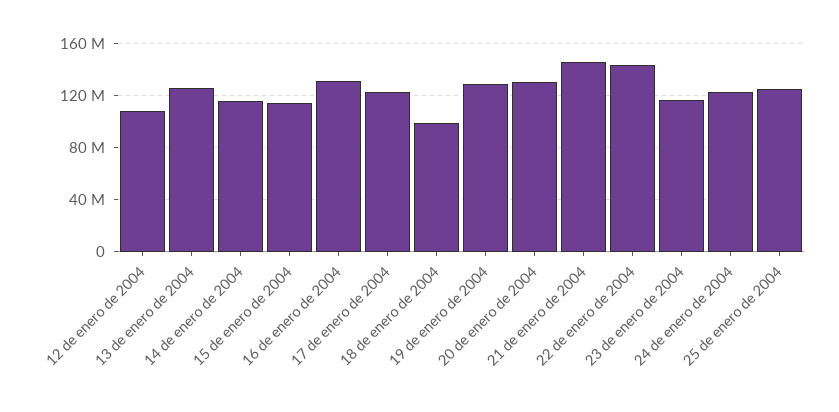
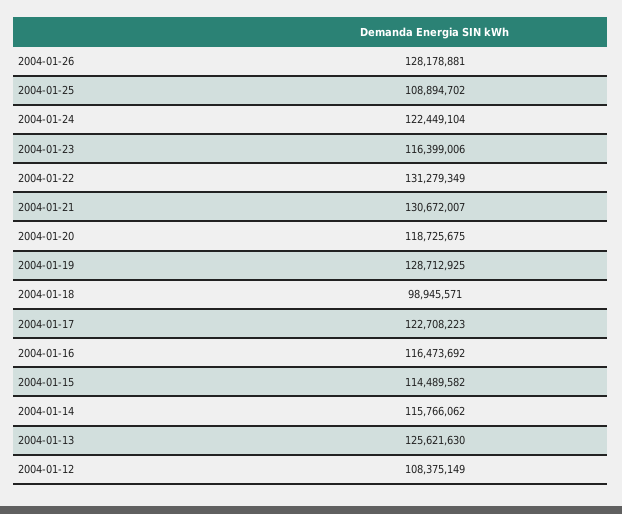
16 de enero de 2004: 130000000 -> 116473692
20 de enero de 2004: 130000000 -> 118725675
21 de enero de 2004: 145000000 -> 130672007
22 de enero de 2004: 145000000 -> 131279349
25 de enero de 2004: 125000000 -> 108894702
2004-01-26: none -> 128178881

